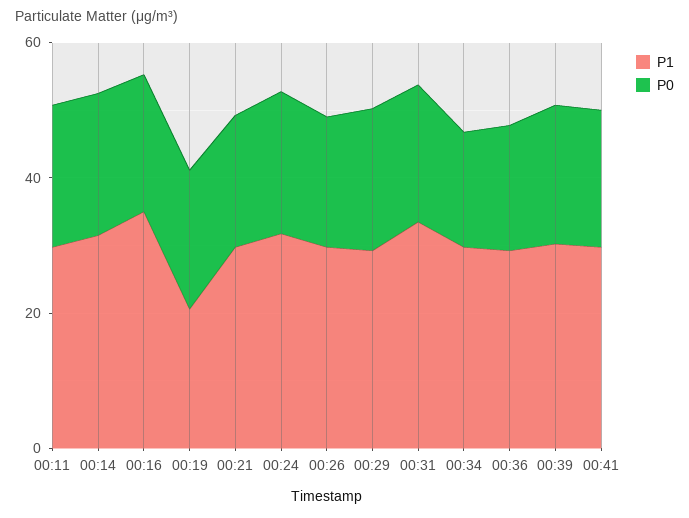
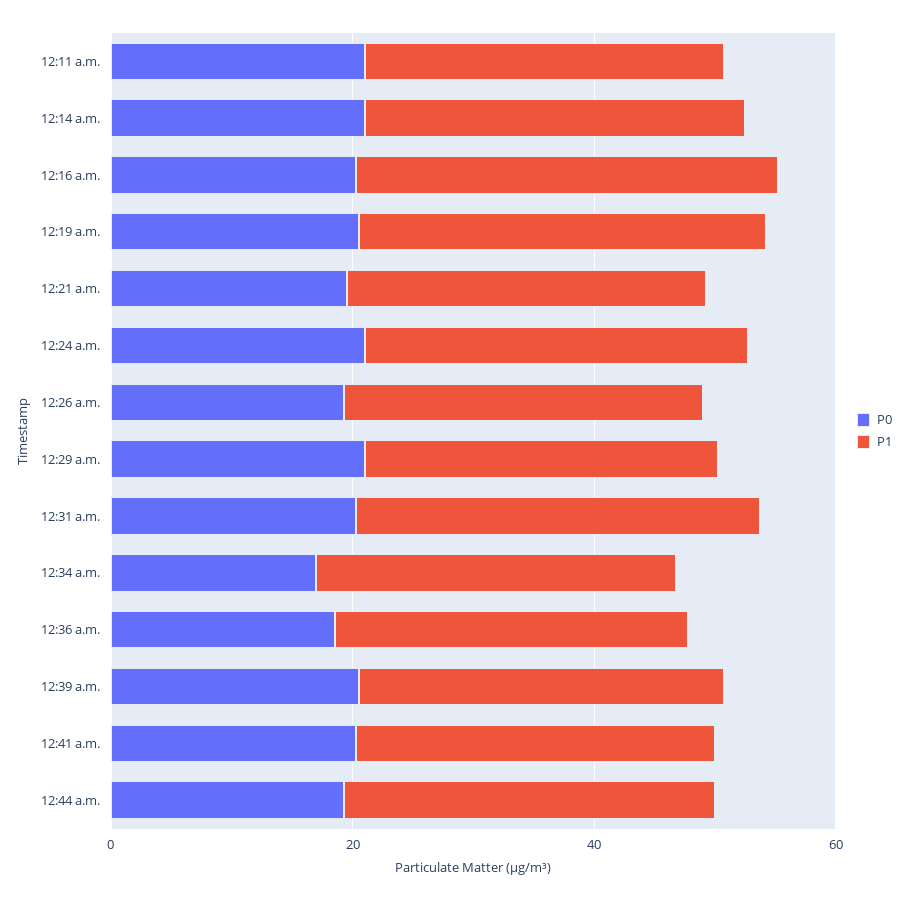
P1, 00:19: 20 -> 35
P0, 12:44 a.m.: none -> 20
P1, 12:44 a.m.: none -> 30

